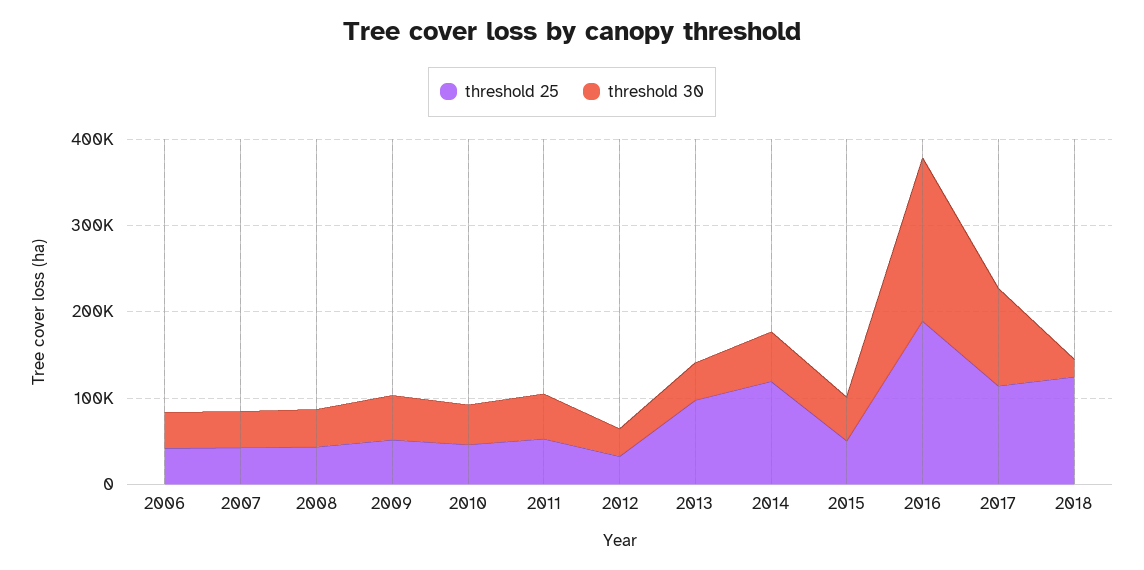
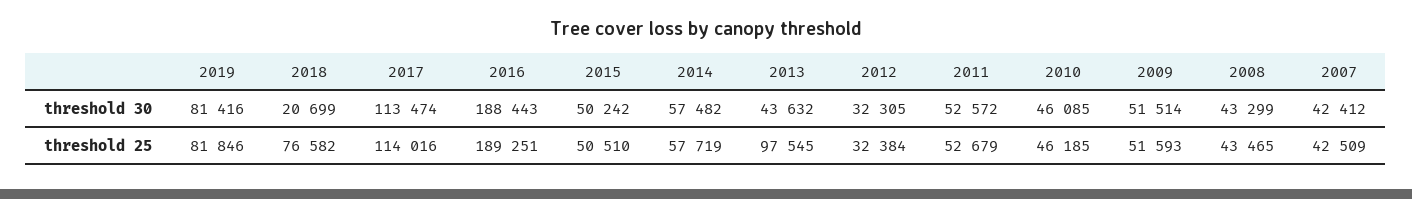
threshold 25, 2006: 40000 -> none
threshold 30, 2006: 40000 -> none
threshold 25, 2014: 120000 -> 57719
threshold 25, 2018: 120000 -> 76582
threshold 30, 2019: none -> 81416
threshold 25, 2019: none -> 81846

